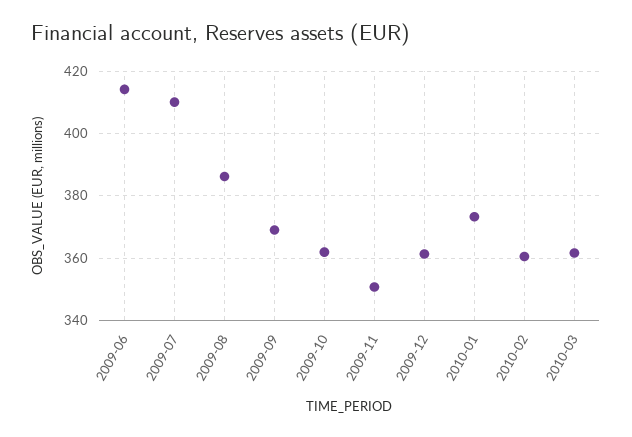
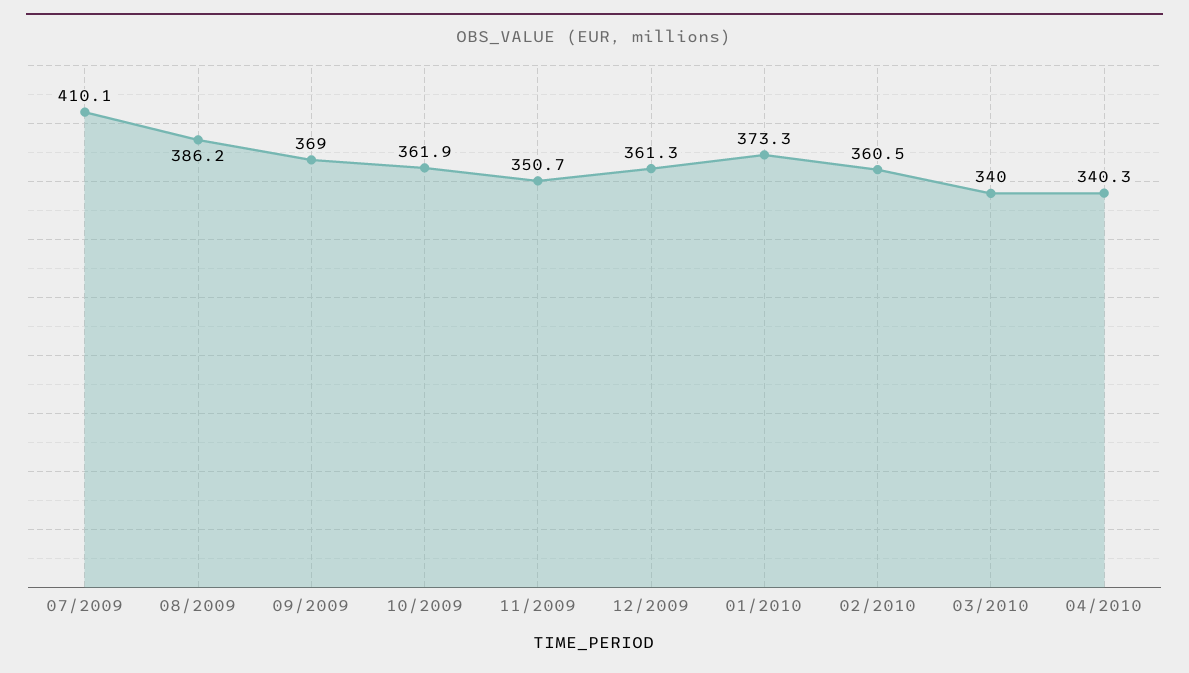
2009-06: 414 -> none
2010-03: 362 -> 340
04/2010: none -> 340.3

